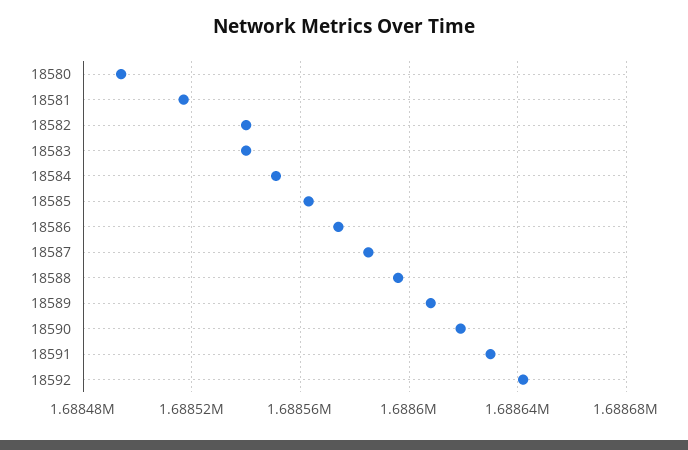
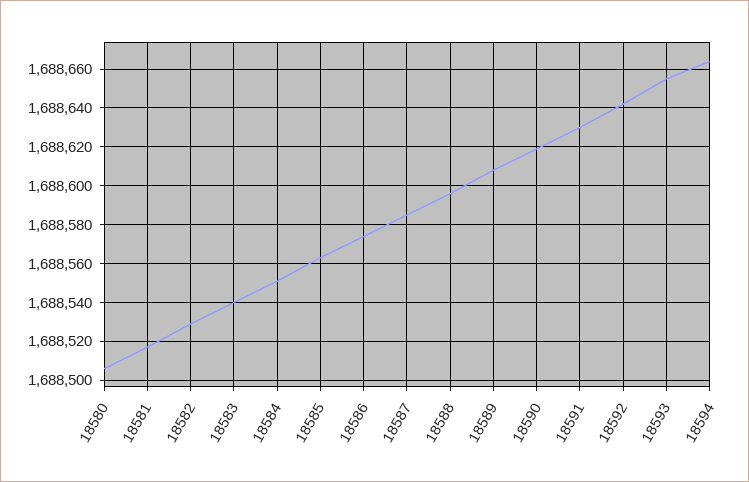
18580: 1688495 -> 1688505
18582: 1688540 -> 1688530
18593: none -> 1688655
18594: none -> 1688665

